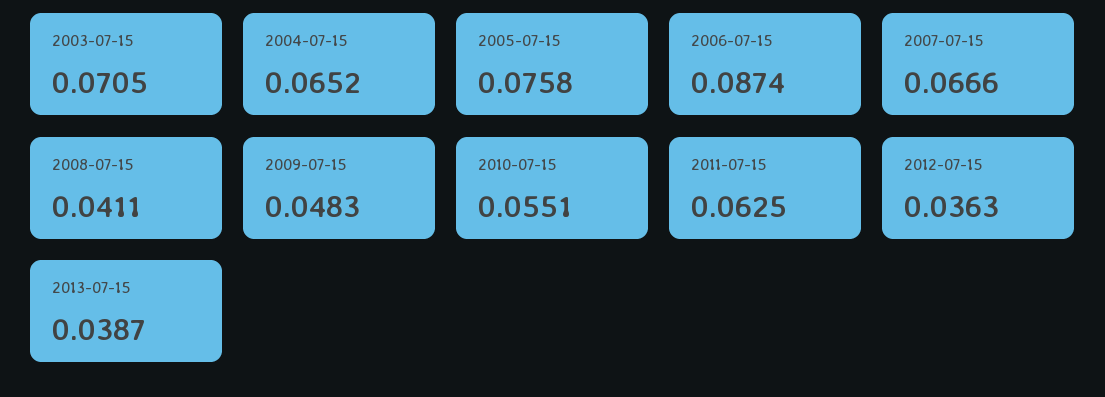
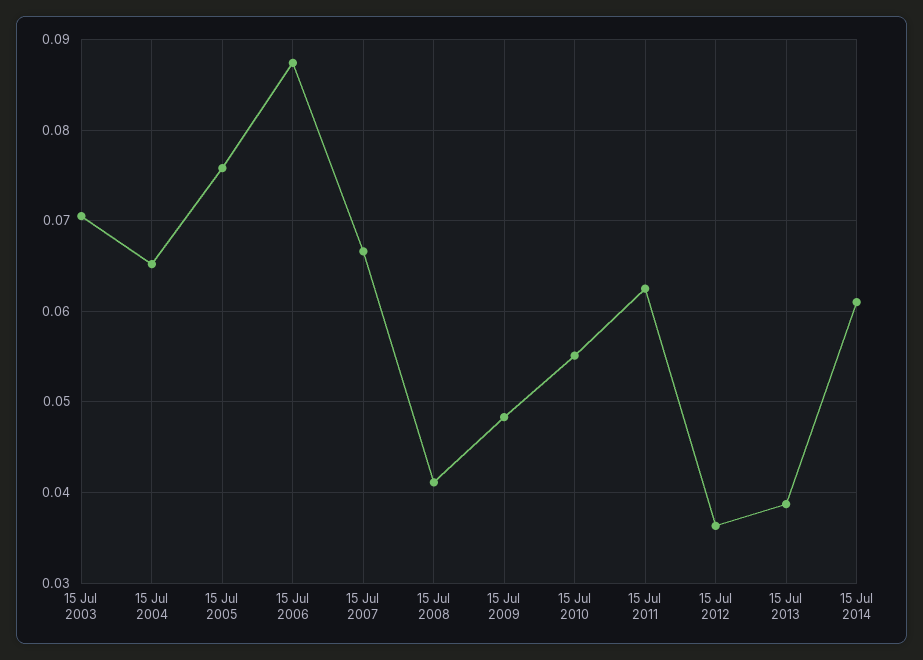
15 Jul 2014: none -> 0.061

